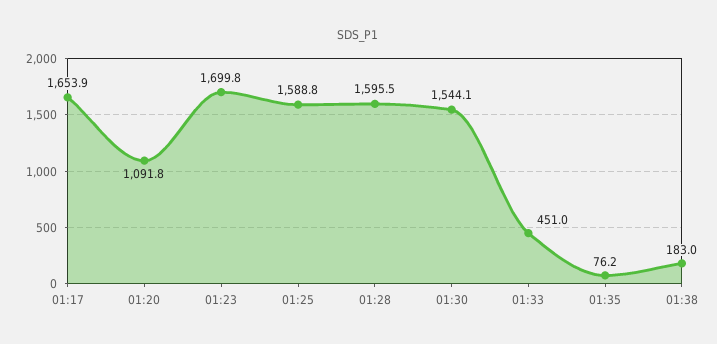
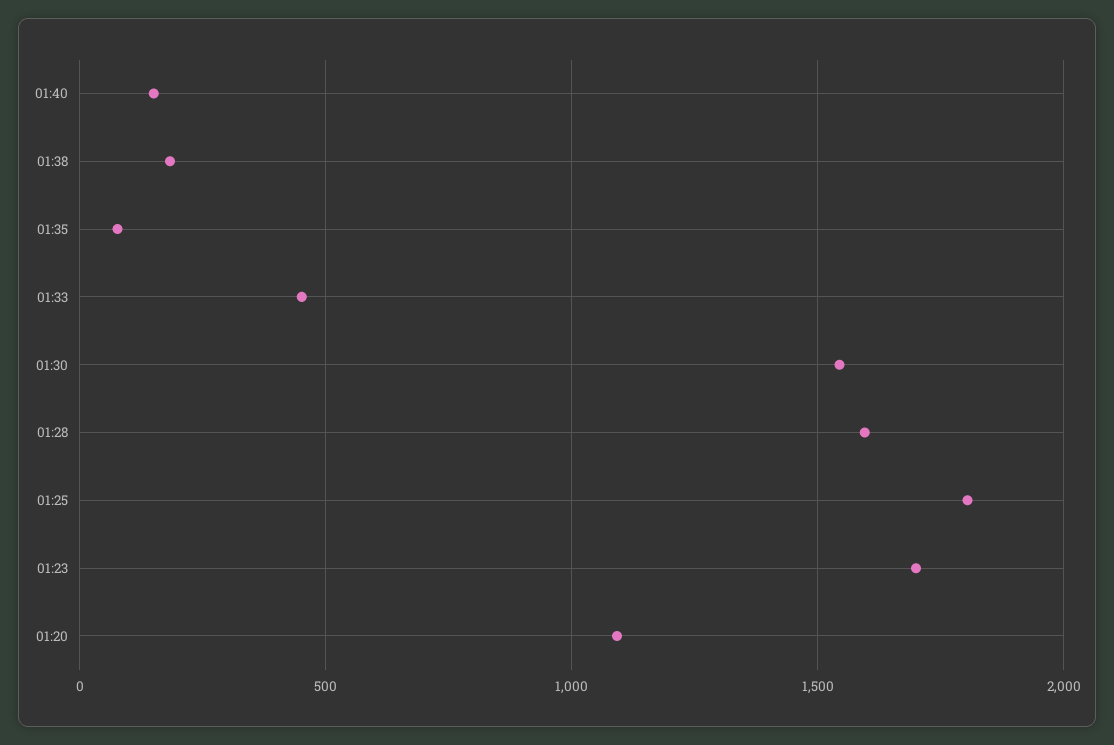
01:17: 1653.9 -> none
01:25: 1588.8 -> 1800
01:40: none -> 150

